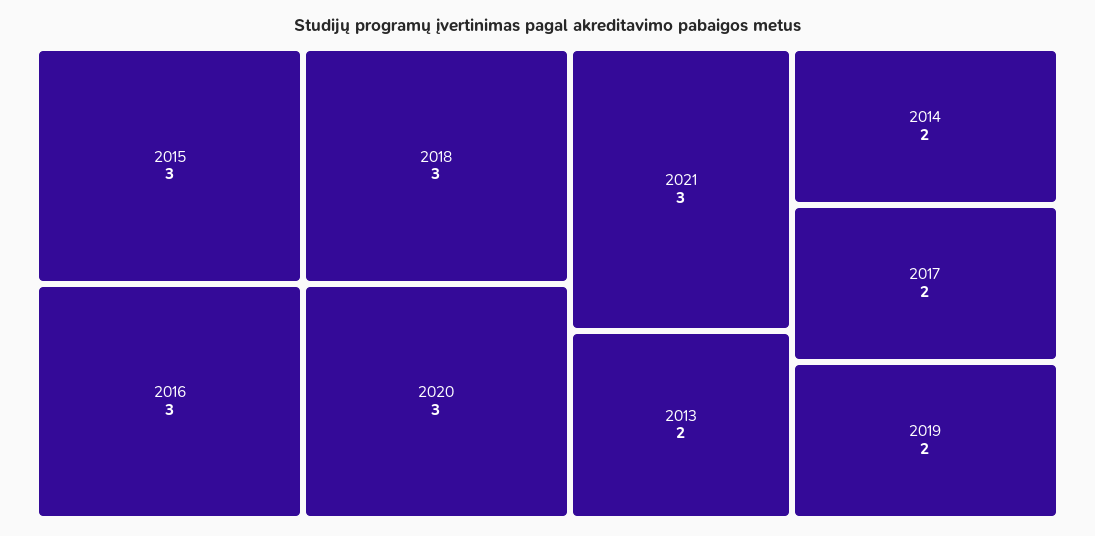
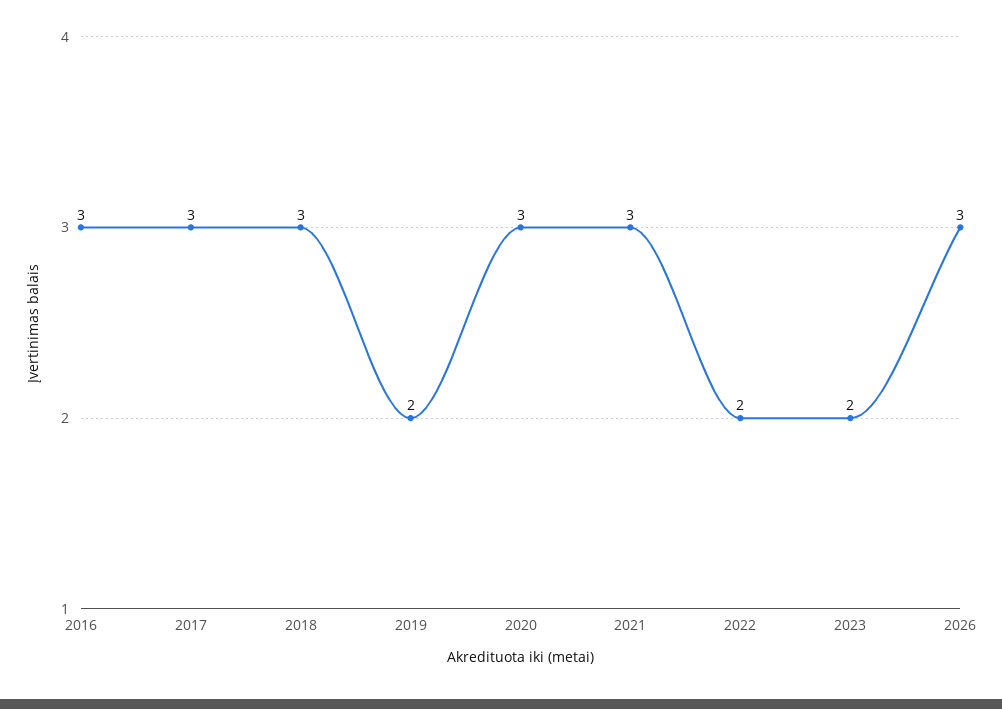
2015: 3 -> none
2013: 2 -> none
2014: 2 -> none
2017: 2 -> 3
2022: none -> 2
2023: none -> 2
2026: none -> 3

